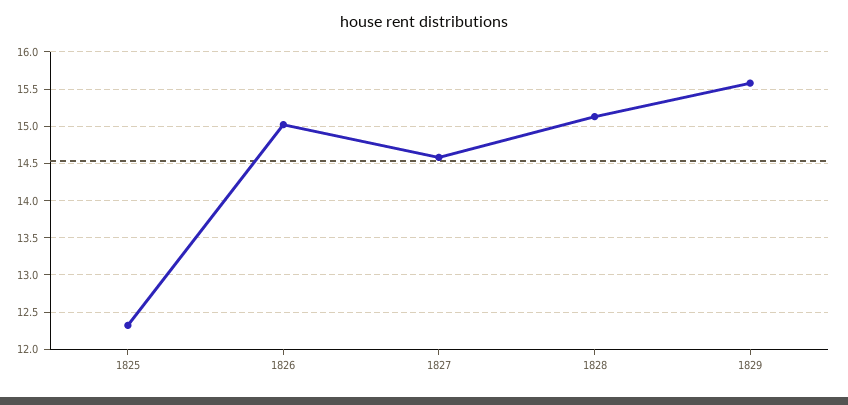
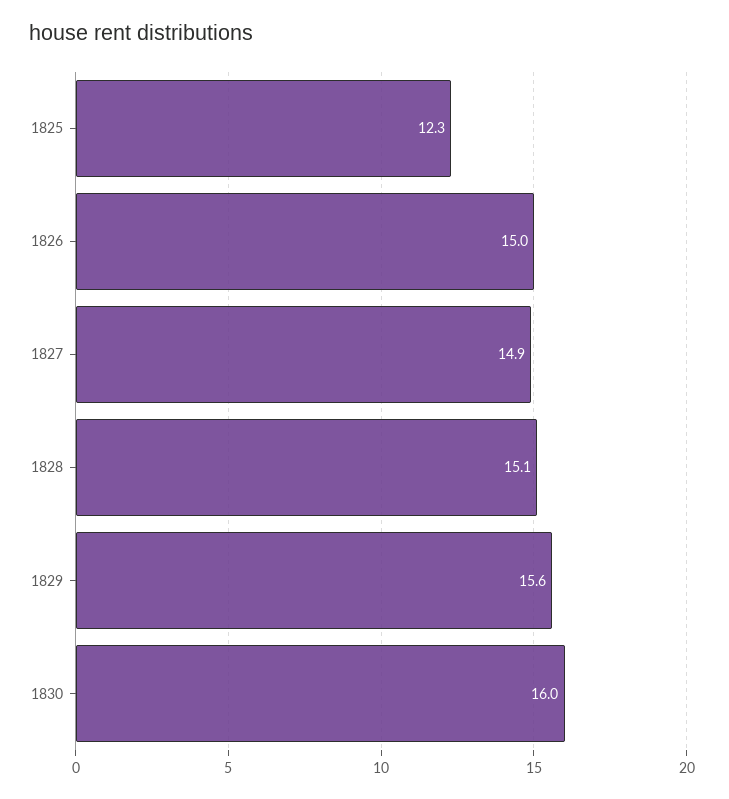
1827: 14.6 -> 14.9
1830: none -> 16

